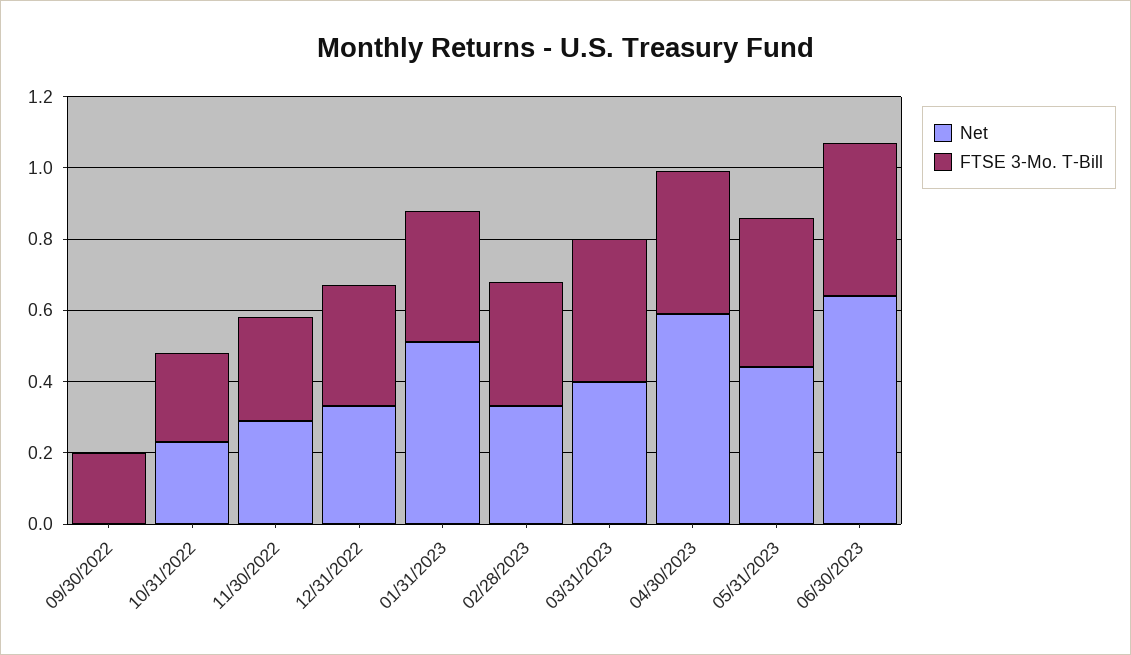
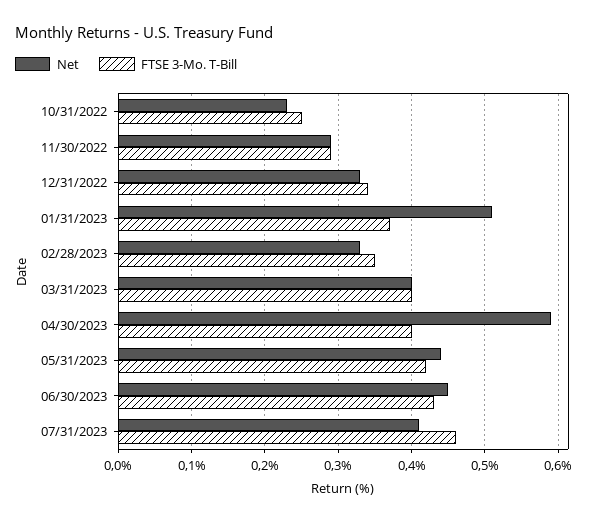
Net, 09/30/2022: 0 -> none
FTSE 3-Mo. T-Bill, 09/30/2022: 0.2 -> none
Net, 06/30/2023: 0.65 -> 0.45
Net, 07/31/2023: none -> 0.41
FTSE 3-Mo. T-Bill, 07/31/2023: none -> 0.46

